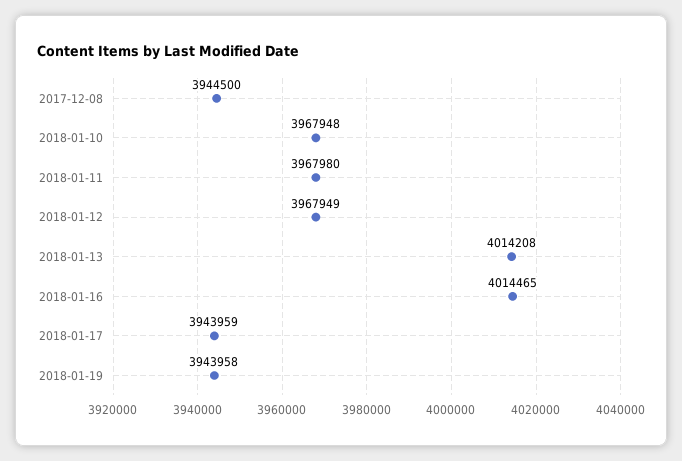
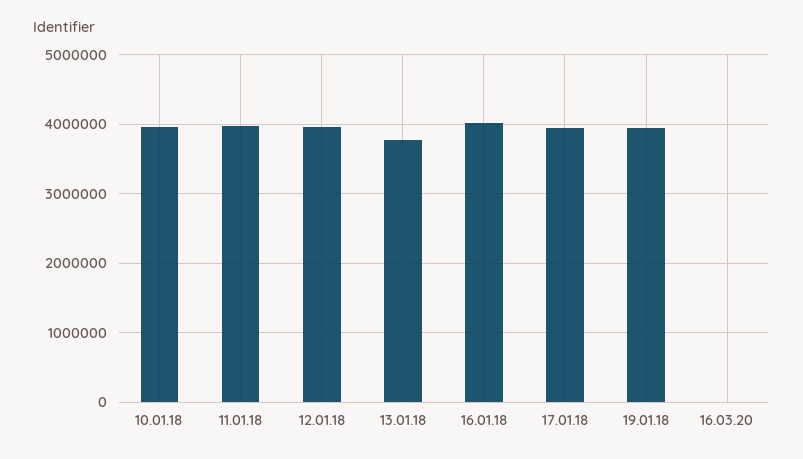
2017-12-08: 3944500 -> none
2018-01-13: 4014208 -> 3800000
16.03.20: none -> 0

